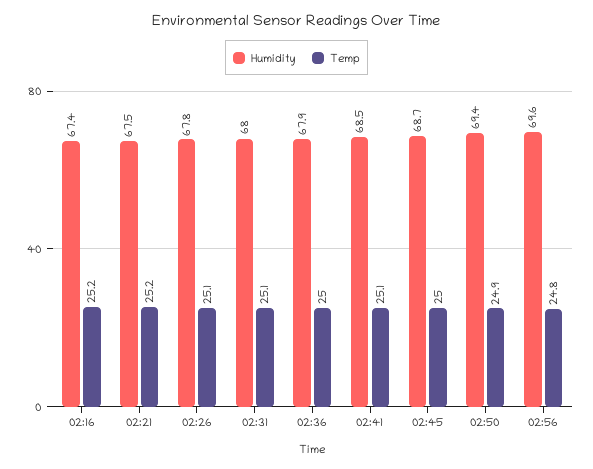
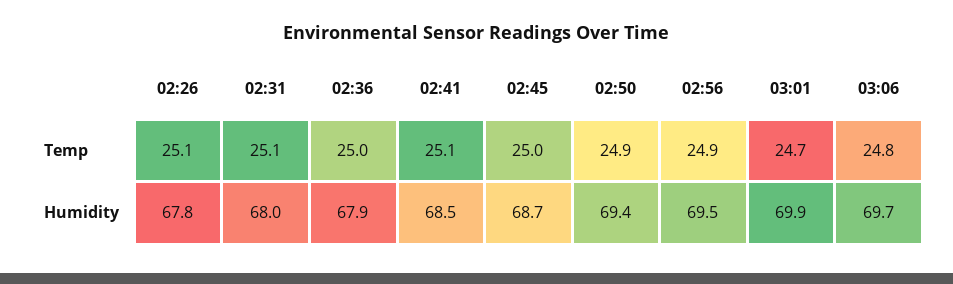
Humidity, 02:16: 67.4 -> none
Temp, 02:16: 25.2 -> none
Humidity, 02:21: 67.5 -> none
Temp, 02:21: 25.2 -> none
Humidity, 02:56: 69.6 -> 69.5
Temp, 02:56: 24.8 -> 24.9
Temp, 03:01: none -> 24.7
Temp, 03:06: none -> 24.8
Humidity, 03:01: none -> 69.9
Humidity, 03:06: none -> 69.7

